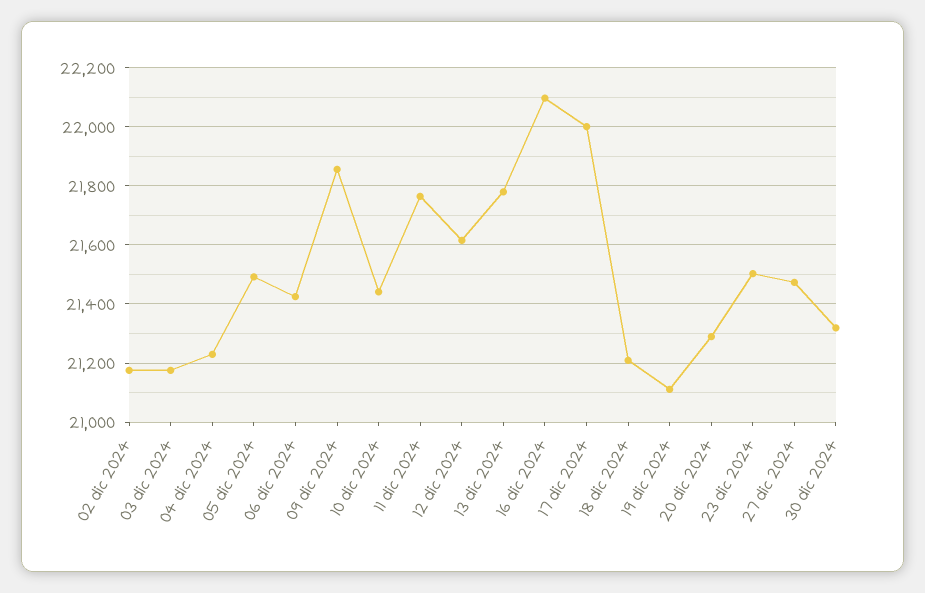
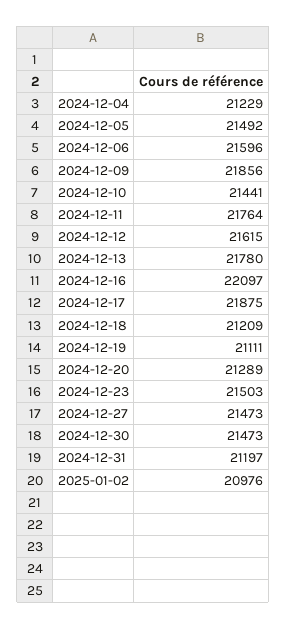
02 dic 2024: 21175 -> none
03 dic 2024: 21175 -> none
06 dic 2024: 21425 -> 21596
17 dic 2024: 22000 -> 21875
30 dic 2024: 21325 -> 21473
2024-12-31: none -> 21197
2025-01-02: none -> 20976

